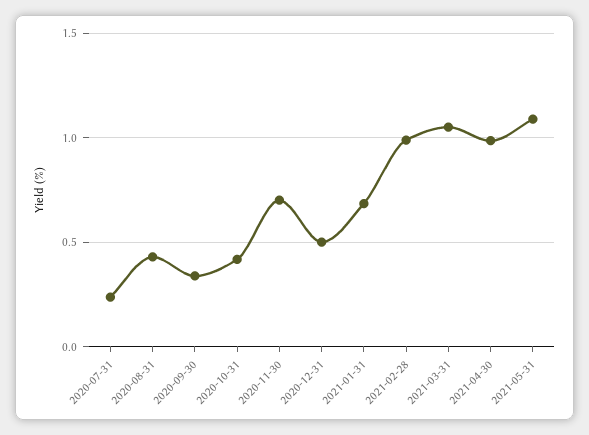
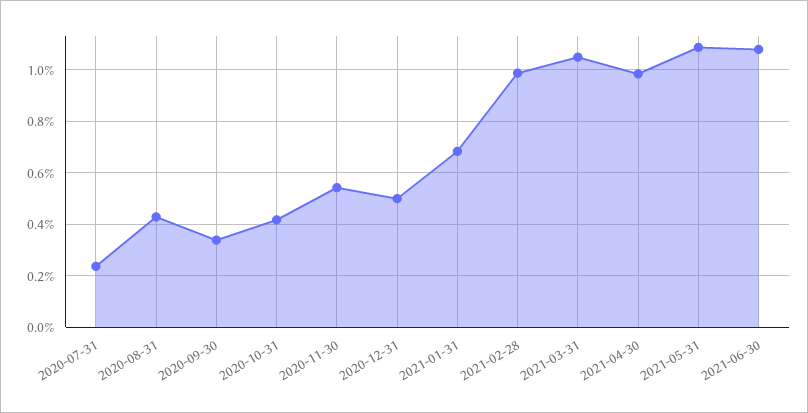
2020-11-30: 0.7 -> 0.55
2021-06-30: none -> 1.075

